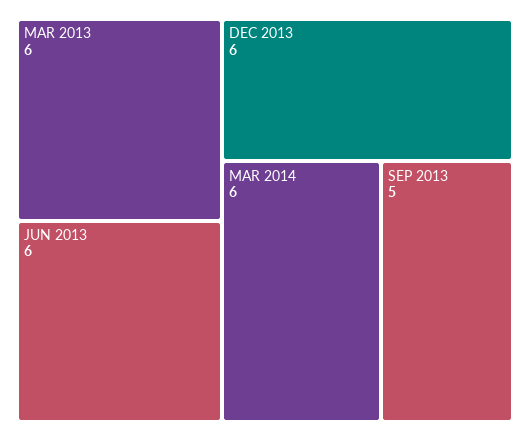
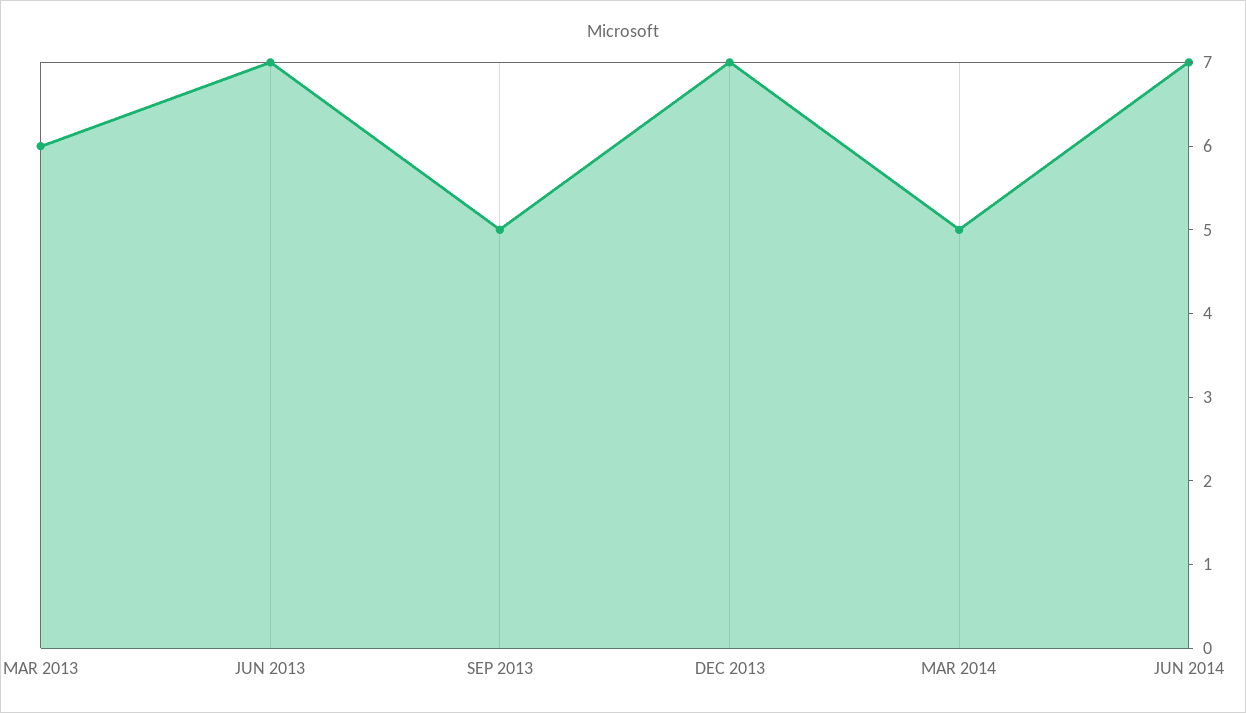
JUN 2013: 6 -> 7
DEC 2013: 6 -> 7
MAR 2014: 6 -> 5
JUN 2014: none -> 7

